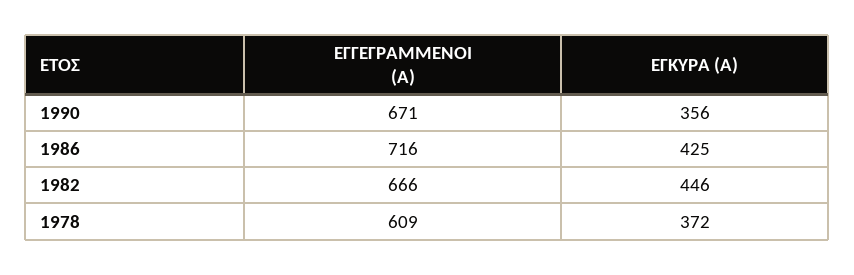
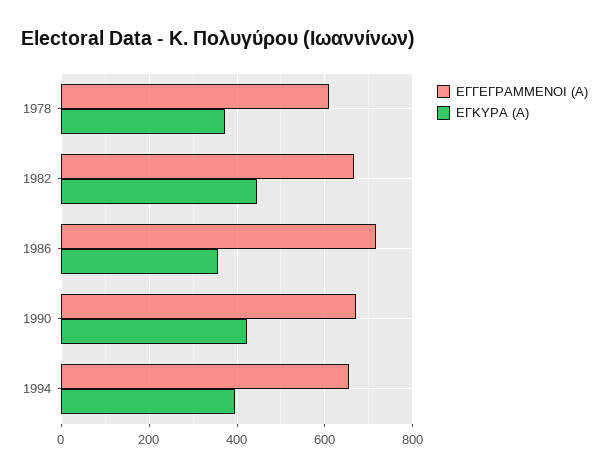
ΕΓΚΥΡΑ (Α), 1990: 356 -> 420
ΕΓΚΥΡΑ (Α), 1986: 425 -> 360
ΕΓΓΕΓΡΑΜΜΕΝΟΙ (Α), 1994: none -> 660
ΕΓΚΥΡΑ (Α), 1994: none -> 400

